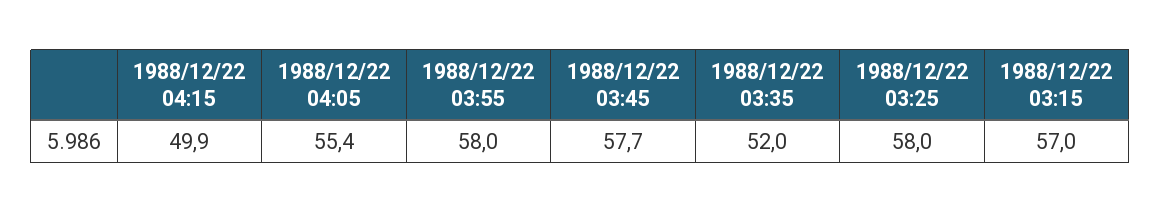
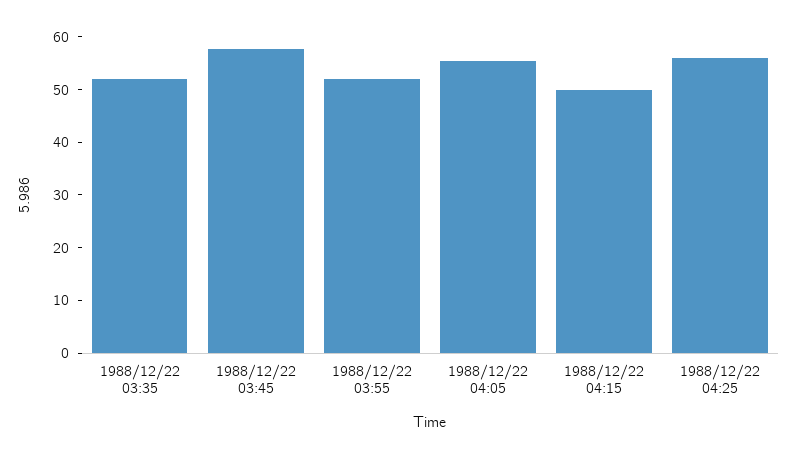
1988/12/22 03:55: 58 -> 52
1988/12/22 03:25: 58 -> none
1988/12/22 03:15: 57 -> none
1988/12/22 04:25: none -> 56

